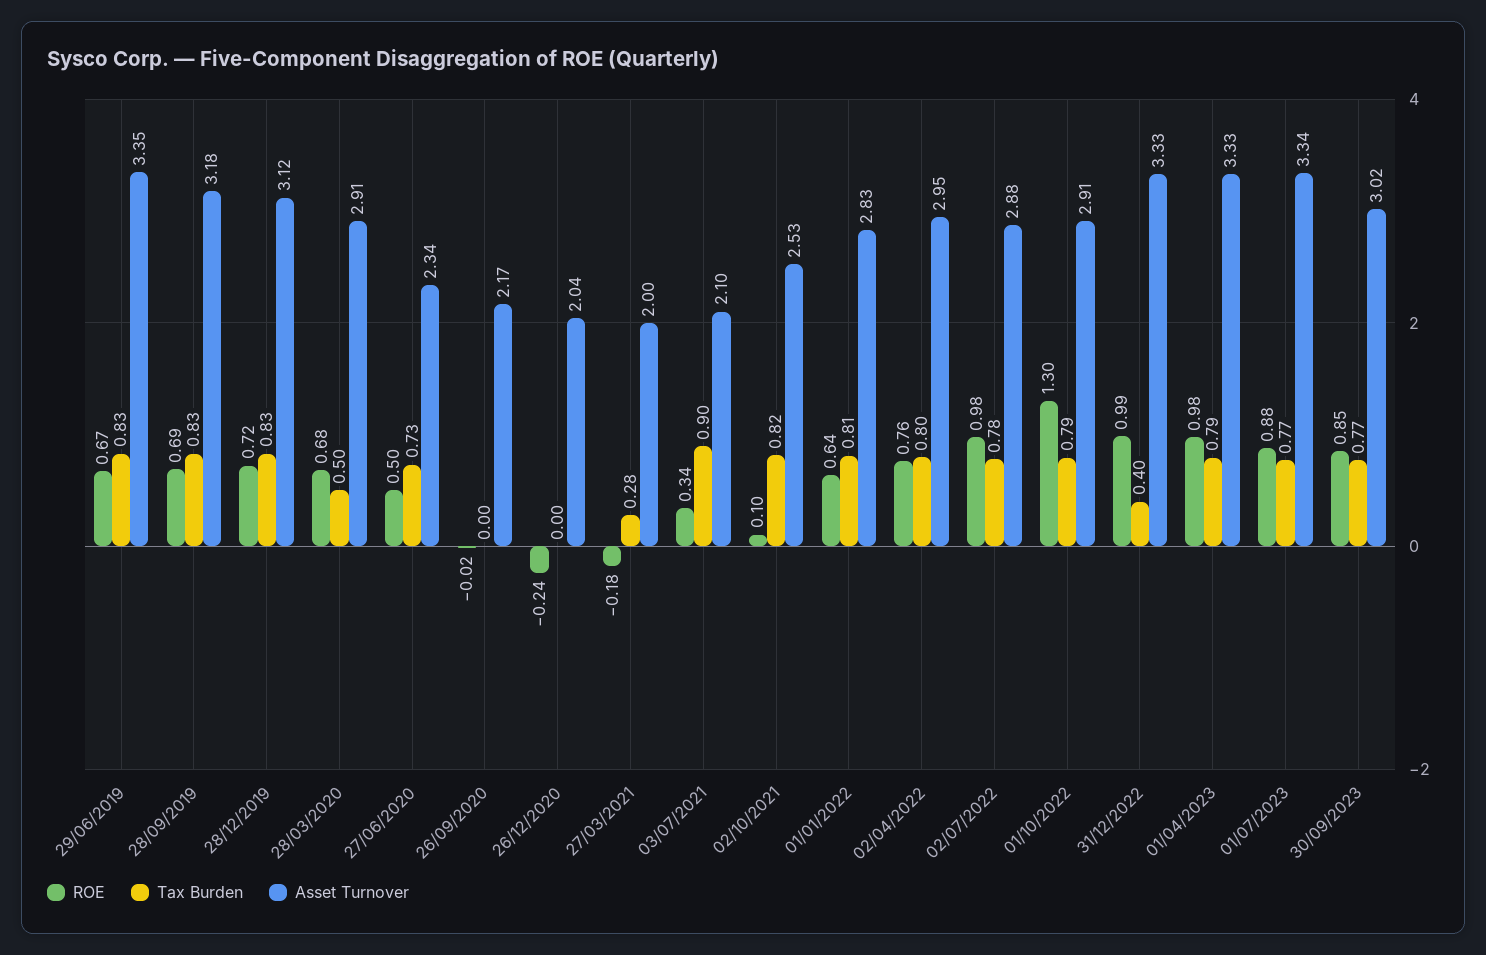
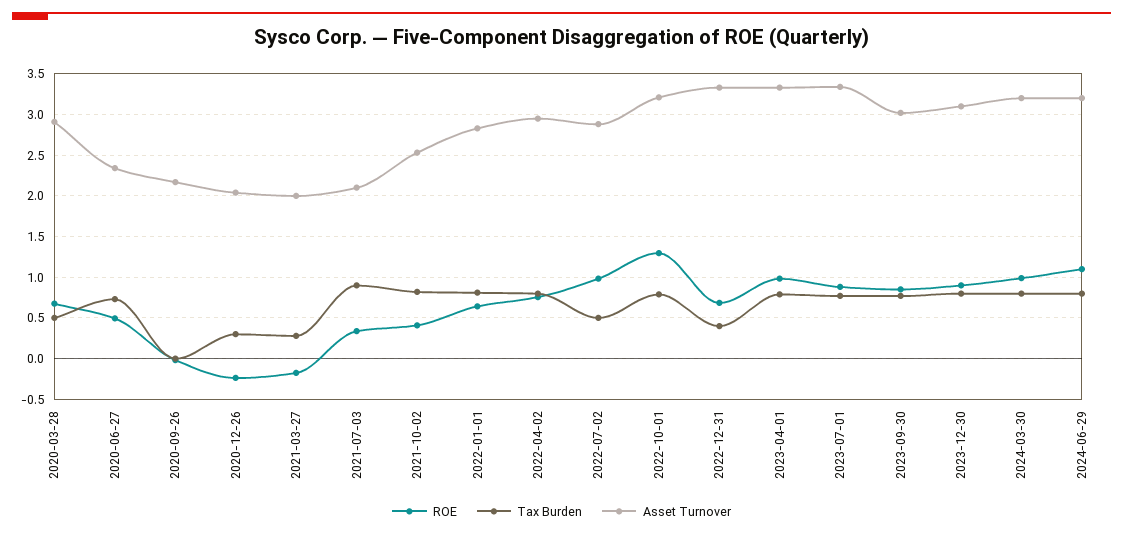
ROE, 29/06/2019: 0.67 -> none
Tax Burden, 29/06/2019: 0.83 -> none
Asset Turnover, 29/06/2019: 3.35 -> none
ROE, 28/09/2019: 0.69 -> none
Tax Burden, 28/09/2019: 0.83 -> none
Asset Turnover, 28/09/2019: 3.18 -> none
ROE, 28/12/2019: 0.72 -> none
Tax Burden, 28/12/2019: 0.83 -> none
Asset Turnover, 28/12/2019: 3.12 -> none
Tax Burden, 26/12/2020: 0 -> 0.3
ROE, 02/10/2021: 0.1 -> 0.4
Tax Burden, 02/07/2022: 0.78 -> 0.5
Asset Turnover, 01/10/2022: 2.91 -> 3.2
ROE, 31/12/2022: 0.99 -> 0.7
ROE, 2023-12-30: none -> 0.9
Tax Burden, 2023-12-30: none -> 0.8
Asset Turnover, 2023-12-30: none -> 3.1
ROE, 2024-03-30: none -> 1
Tax Burden, 2024-03-30: none -> 0.8
Asset Turnover, 2024-03-30: none -> 3.2
ROE, 2024-06-29: none -> 1.1
Tax Burden, 2024-06-29: none -> 0.8
Asset Turnover, 2024-06-29: none -> 3.2

